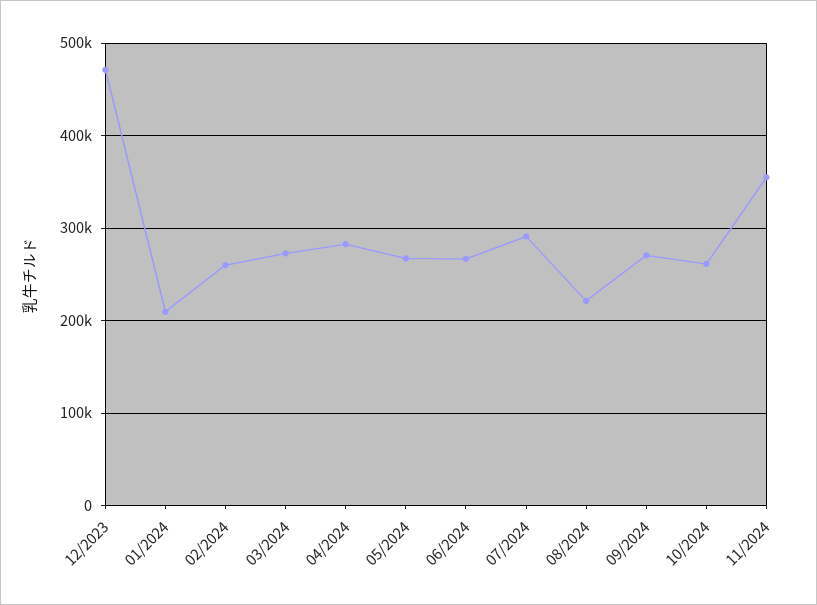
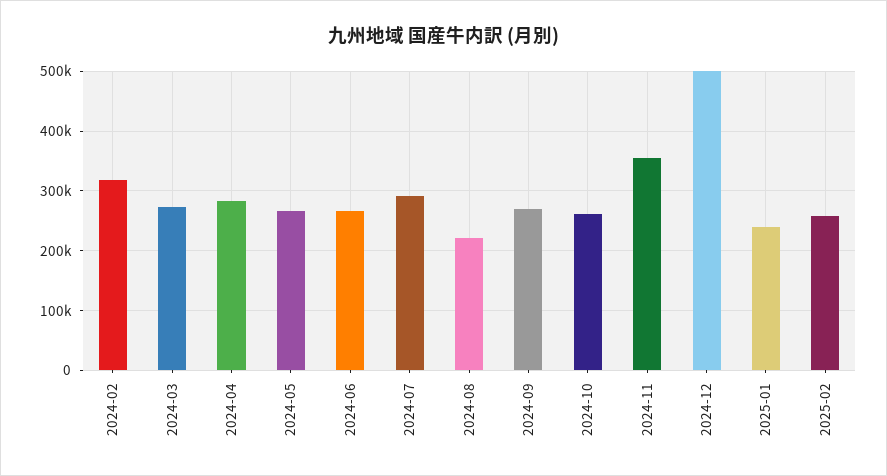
12/2023: 470000 -> none
01/2024: 210000 -> none
02/2024: 260000 -> 320000
2024-12: none -> 500000
2025-01: none -> 240000
2025-02: none -> 260000

